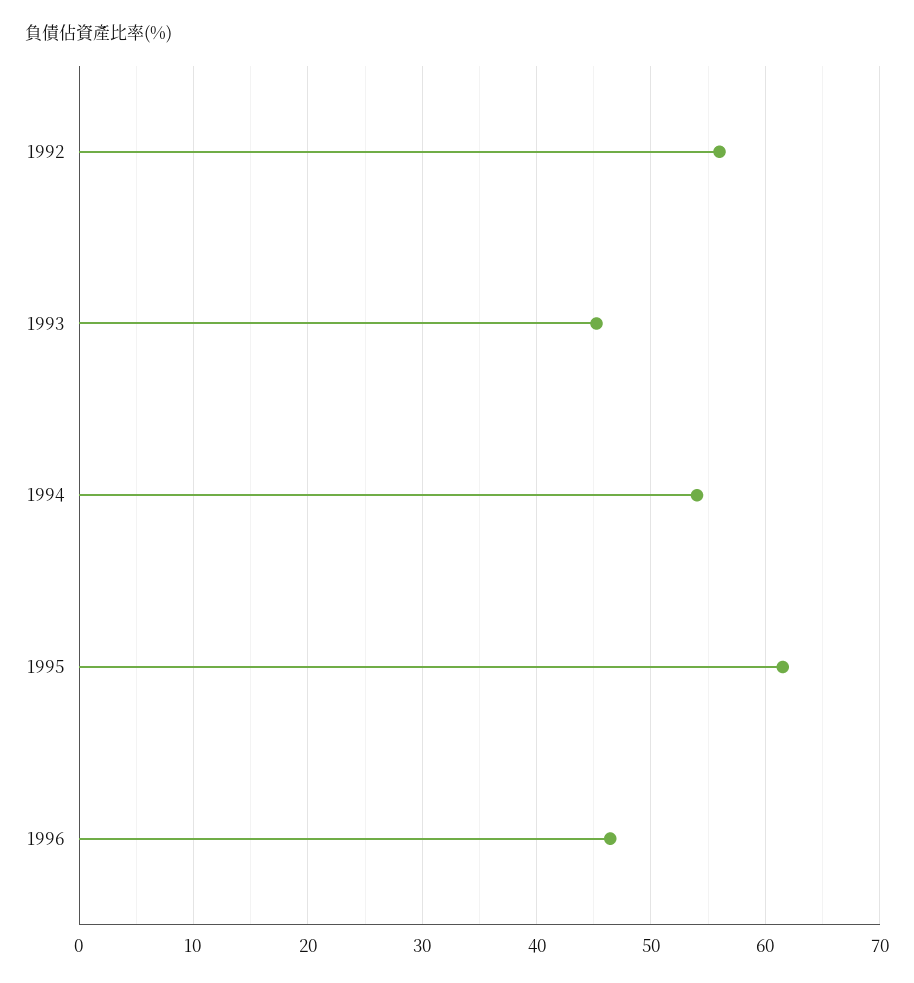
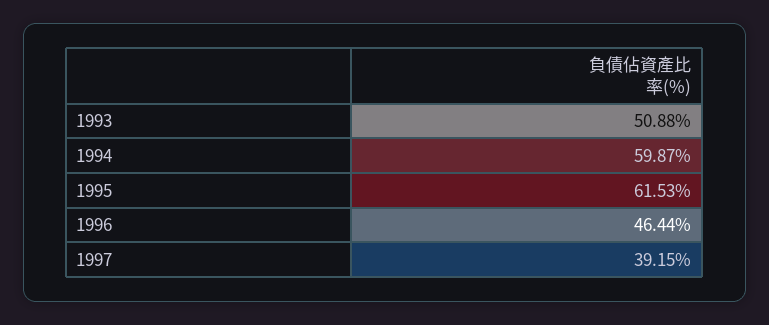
1992: 56 -> none
1993: 45 -> 50.88
1994: 54 -> 59.87
1997: none -> 39.15

